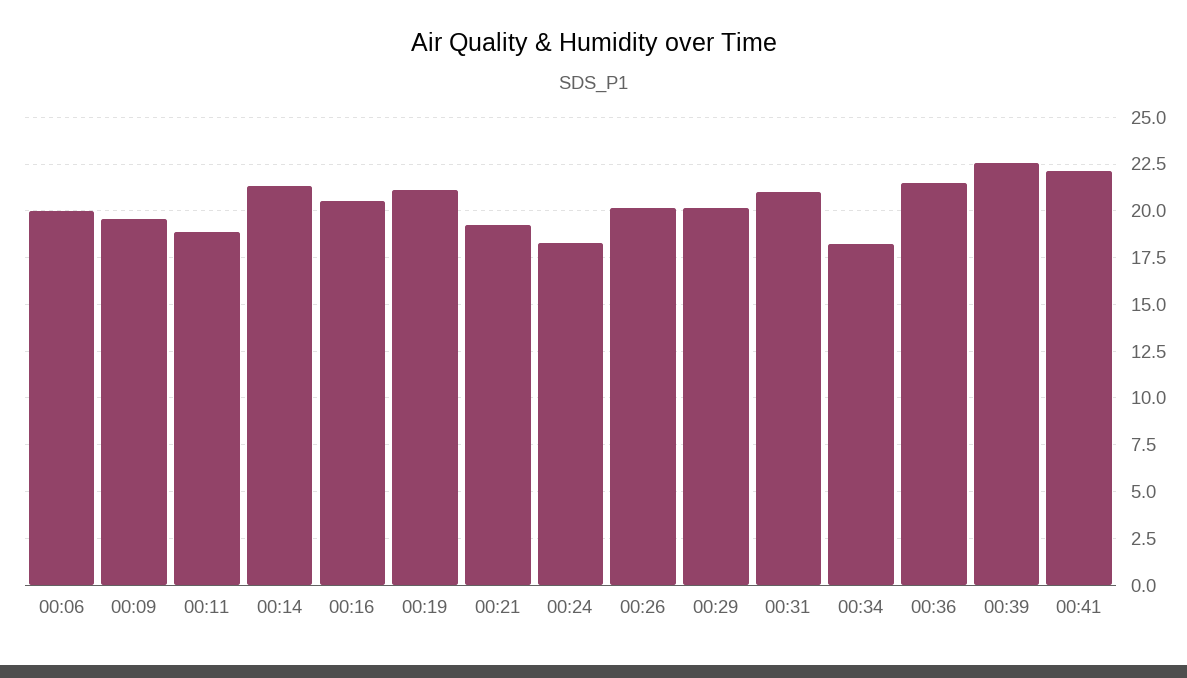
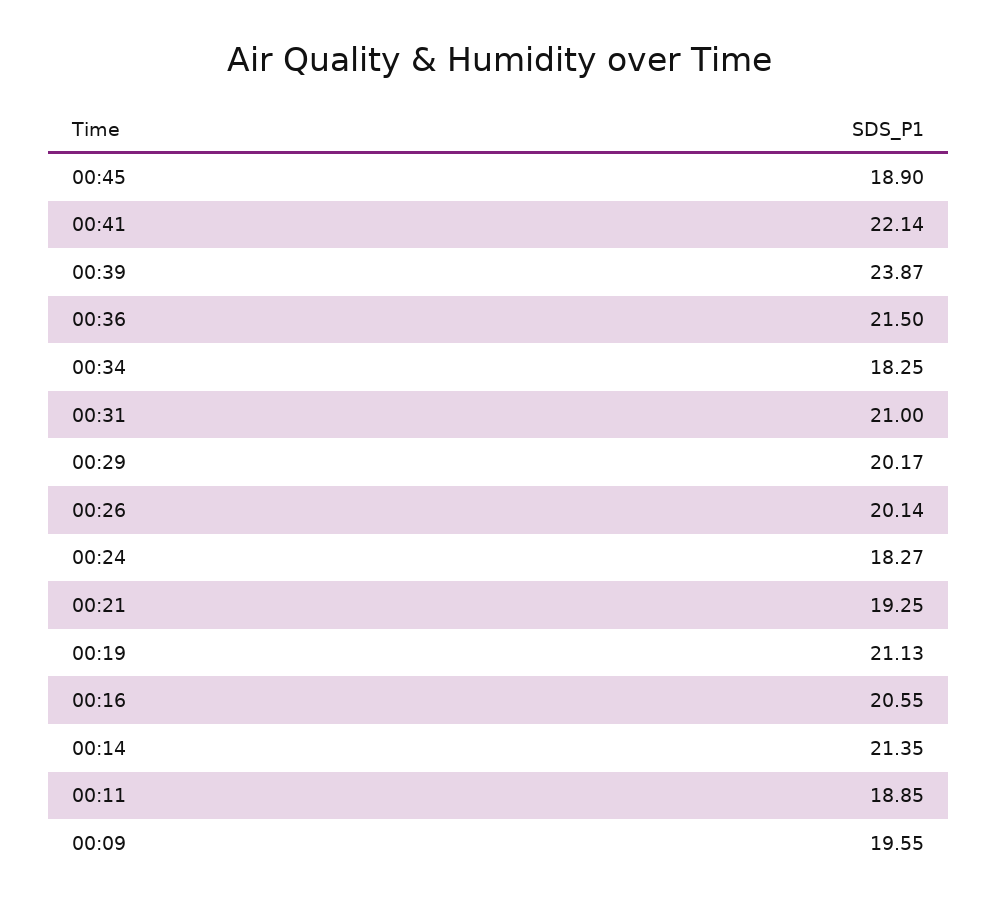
00:06: 20 -> none
00:39: 22.5 -> 23.87
00:45: none -> 18.9

